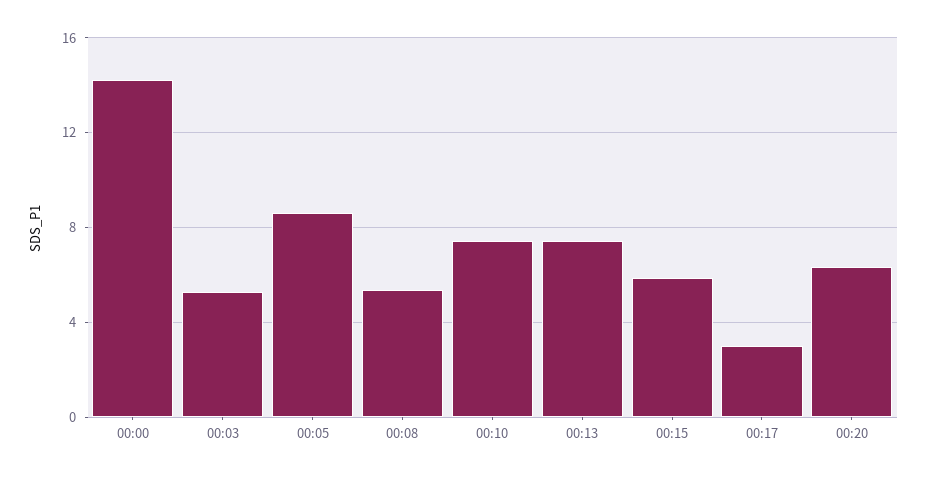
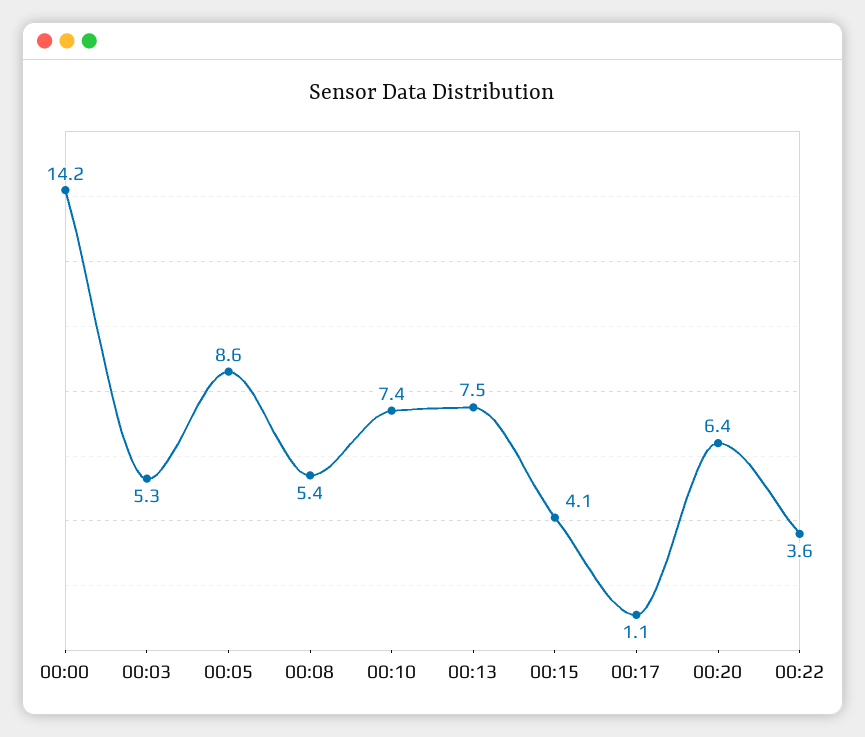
00:15: 6 -> 4.1
00:17: 3 -> 1.1
00:22: none -> 3.6

